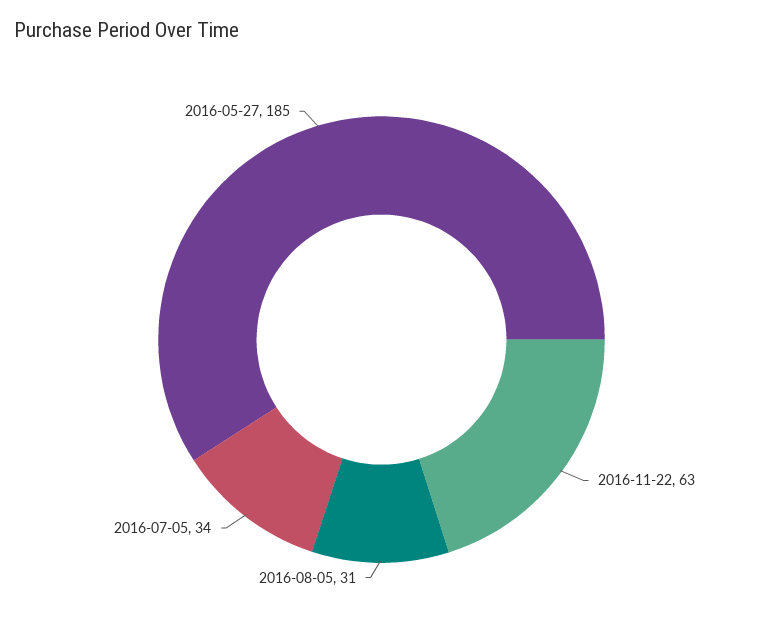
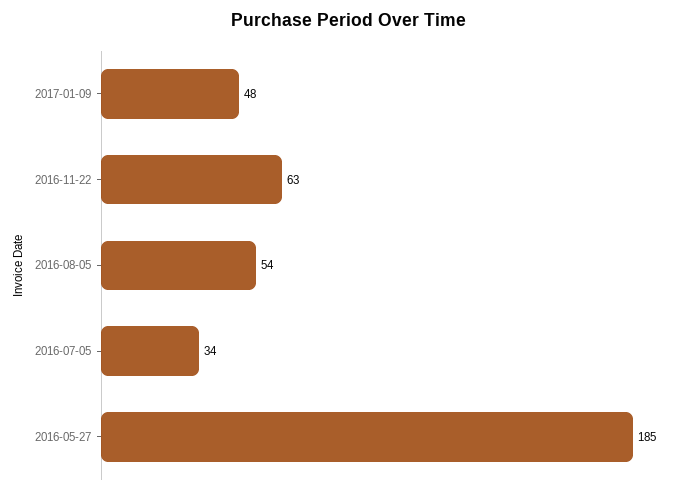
2016-08-05: 31 -> 54
2017-01-09: none -> 48

